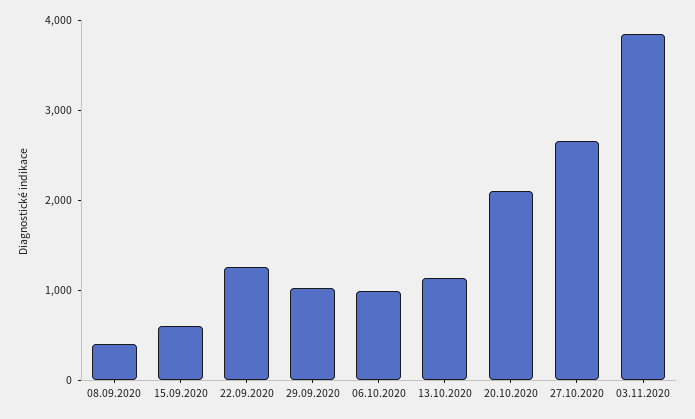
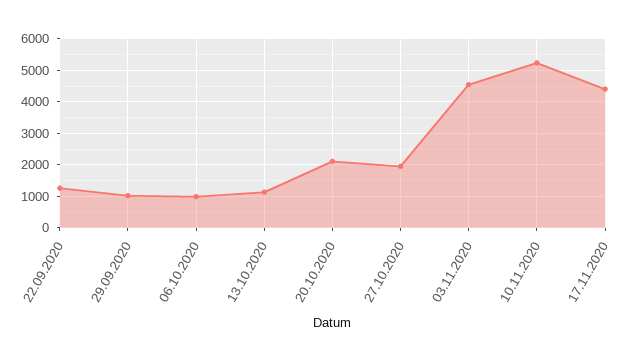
08.09.2020: 400 -> none
15.09.2020: 600 -> none
27.10.2020: 2600 -> 2000
03.11.2020: 3800 -> 4600
10.11.2020: none -> 5200
17.11.2020: none -> 4400

